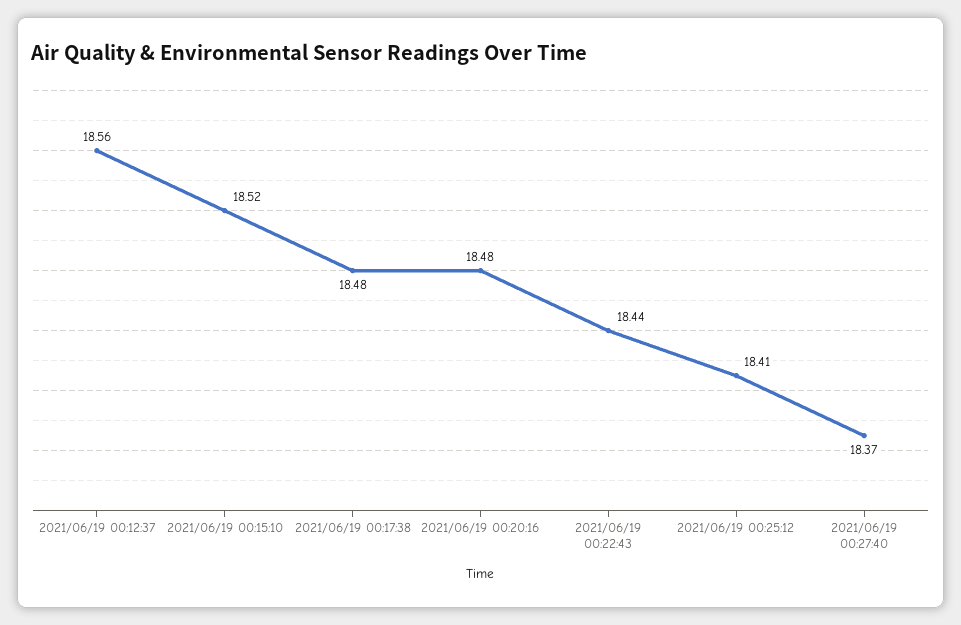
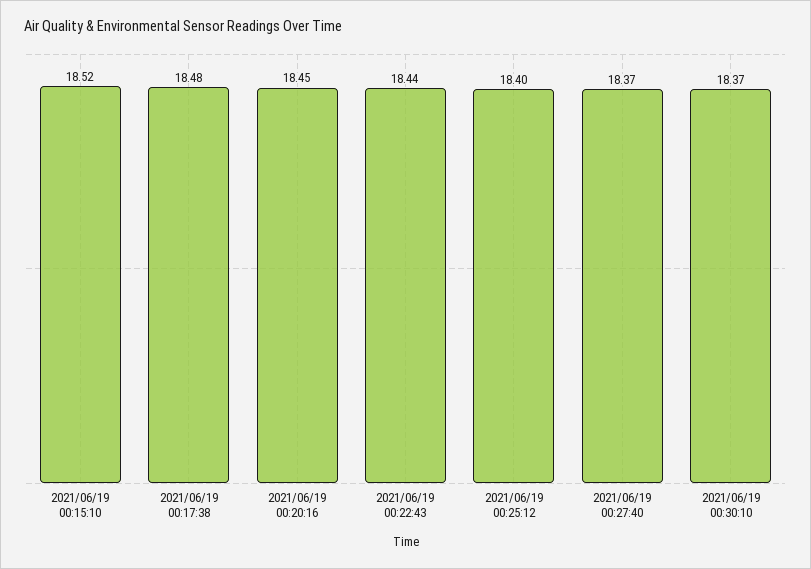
2021/06/19 00:12:37: 18.56 -> none
2021/06/19 00:20:16: 18.48 -> 18.45
2021/06/19 00:25:12: 18.41 -> 18.4
2021/06/19 00:30:10: none -> 18.37

